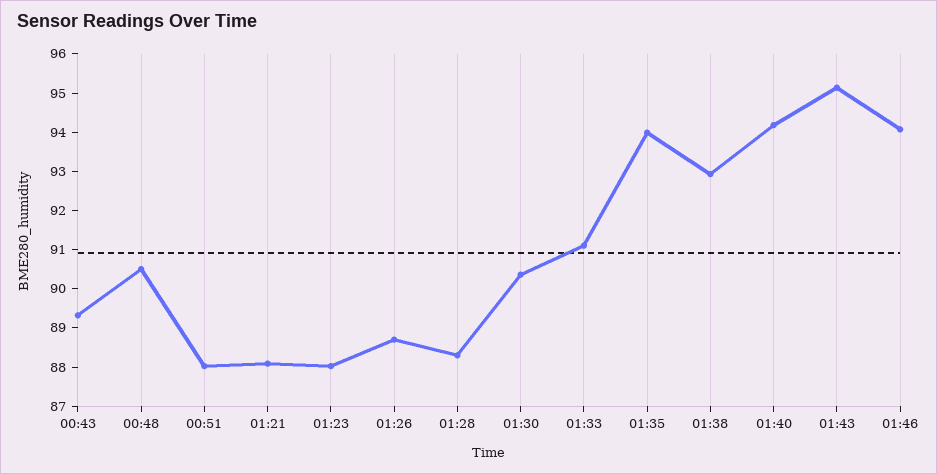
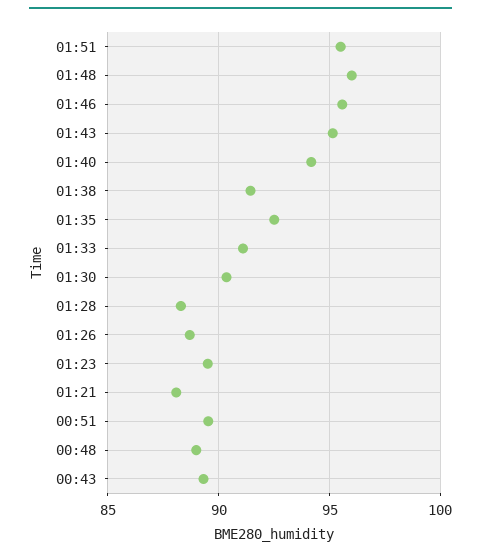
00:48: 90.5 -> 89
00:51: 88 -> 89.5
01:23: 88 -> 89.5
01:35: 94 -> 92.5
01:38: 93 -> 91.5
01:46: 94 -> 95.5
01:51: none -> 95.5
01:48: none -> 96

